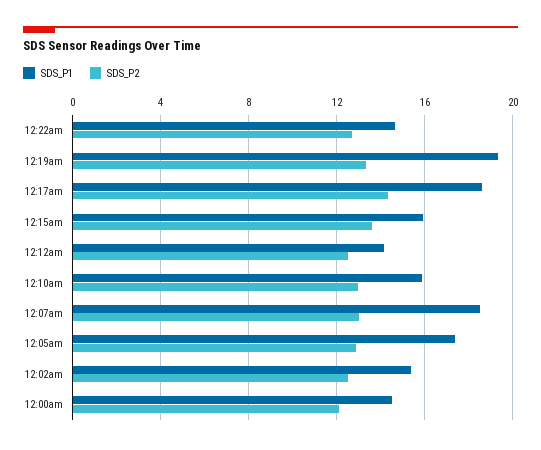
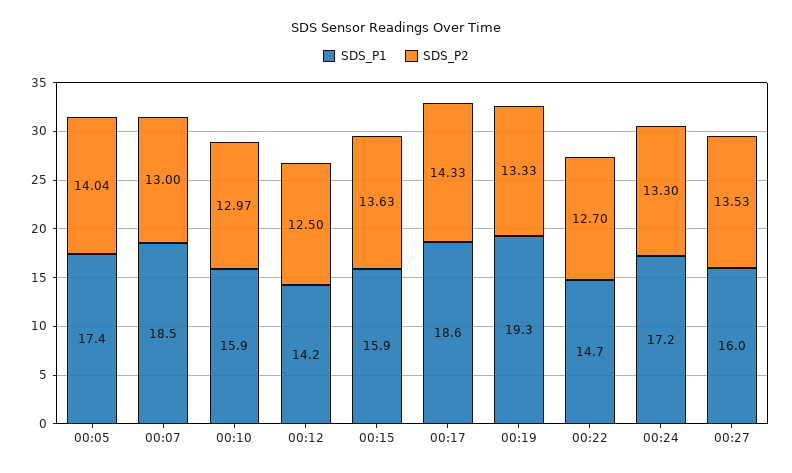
SDS_P2, 12:05am: 13 -> 14.04
SDS_P1, 12:02am: 15.5 -> none
SDS_P2, 12:02am: 12.5 -> none
SDS_P1, 12:00am: 14.5 -> none
SDS_P2, 12:00am: 12 -> none
SDS_P1, 00:24: none -> 17.2
SDS_P2, 00:24: none -> 13.3
SDS_P1, 00:27: none -> 16
SDS_P2, 00:27: none -> 13.53

